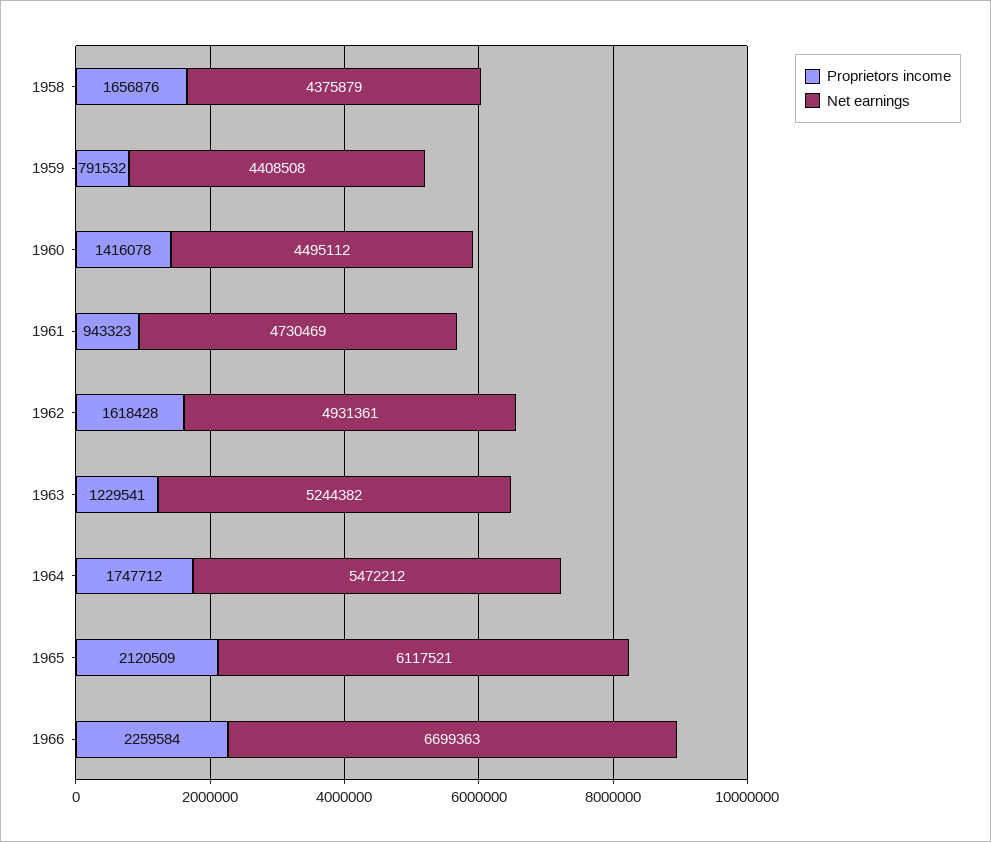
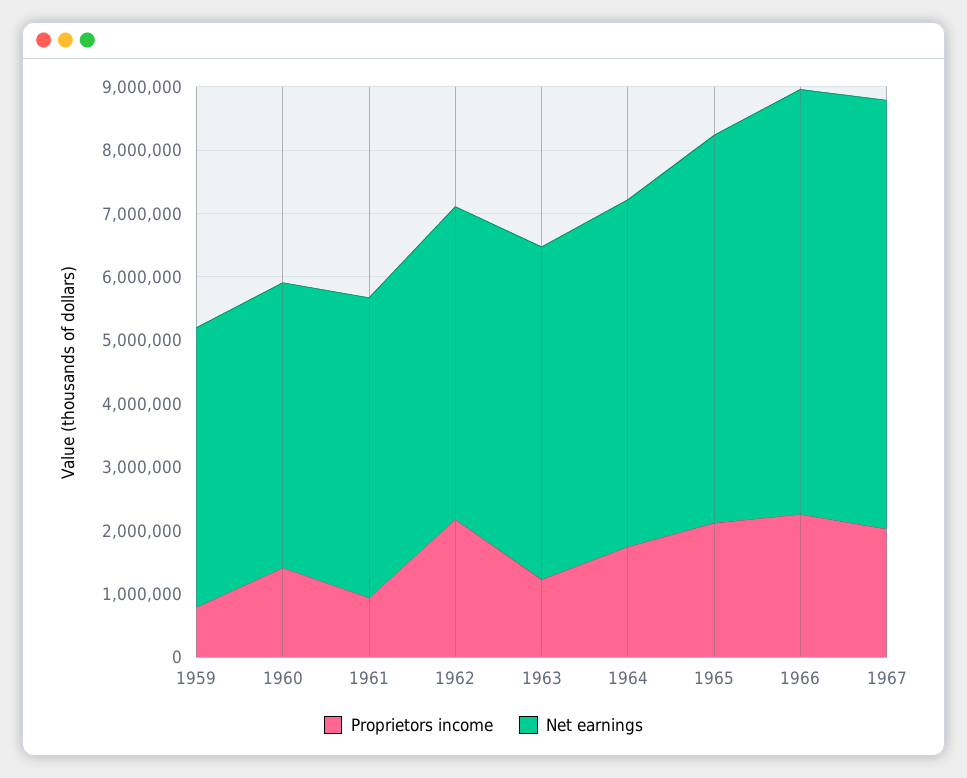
Proprietors income, 1958: 1656876 -> none
Net earnings, 1958: 4375879 -> none
Proprietors income, 1962: 1618428 -> 2200000
Proprietors income, 1967: none -> 2000000
Net earnings, 1967: none -> 6800000

